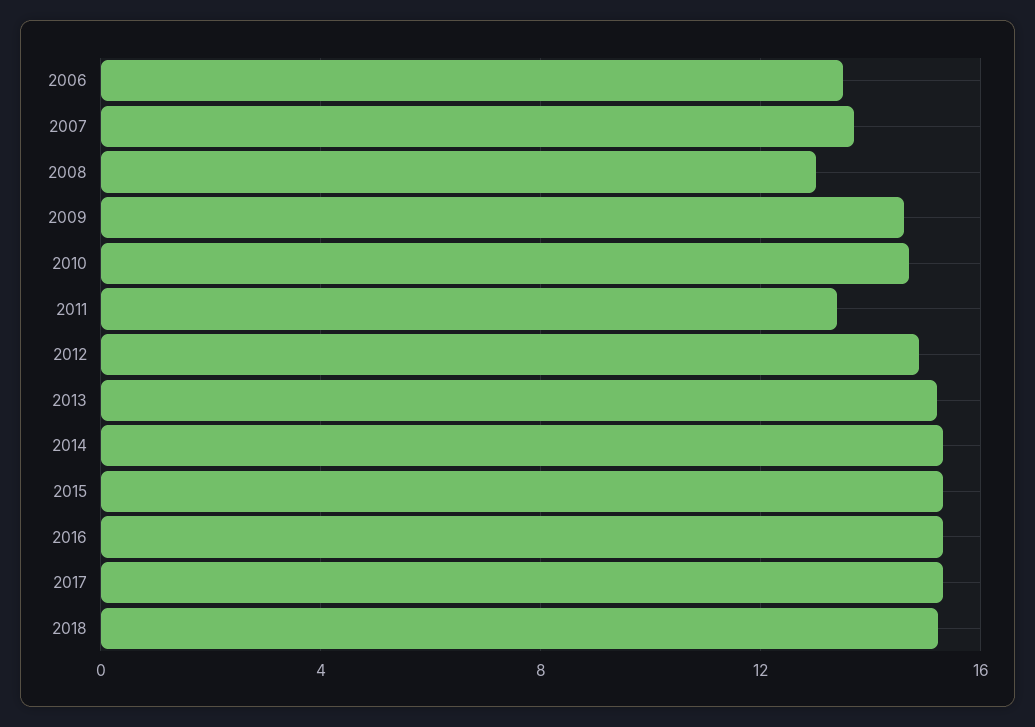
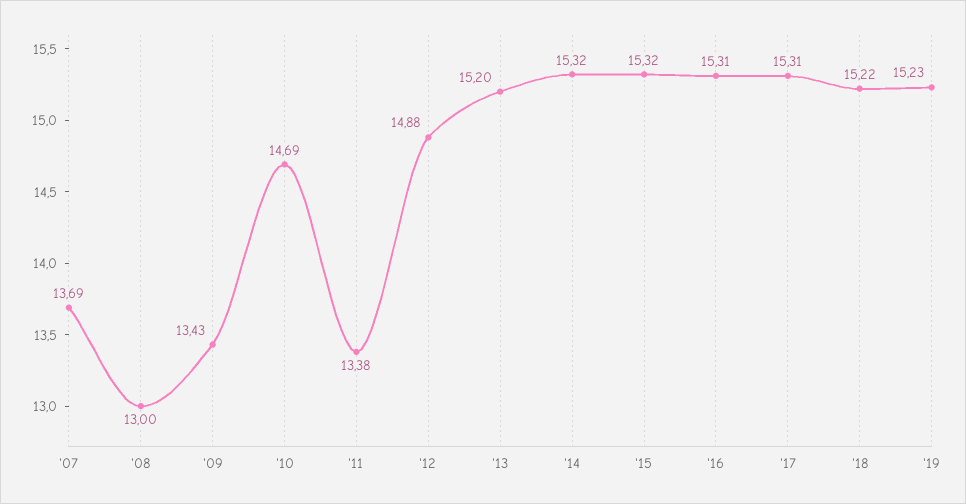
2006: 13.5 -> none
2009: 14.5 -> 13.43
'19: none -> 15.23

